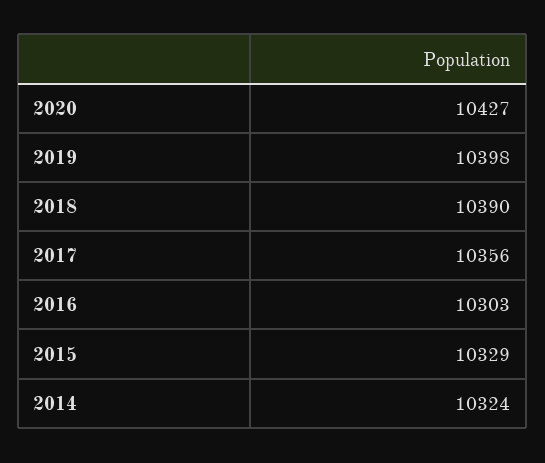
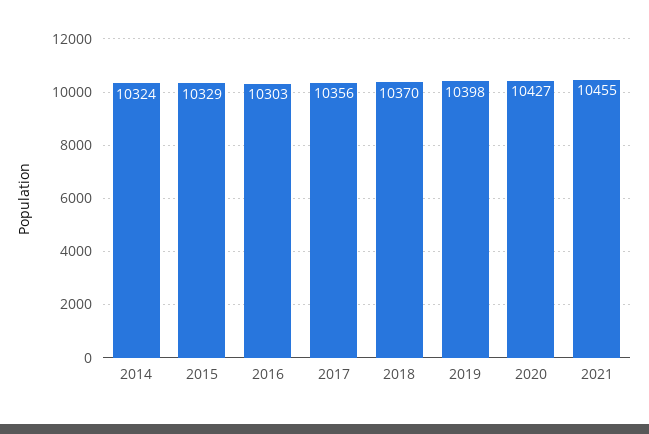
2018: 10390 -> 10370
2021: none -> 10455

